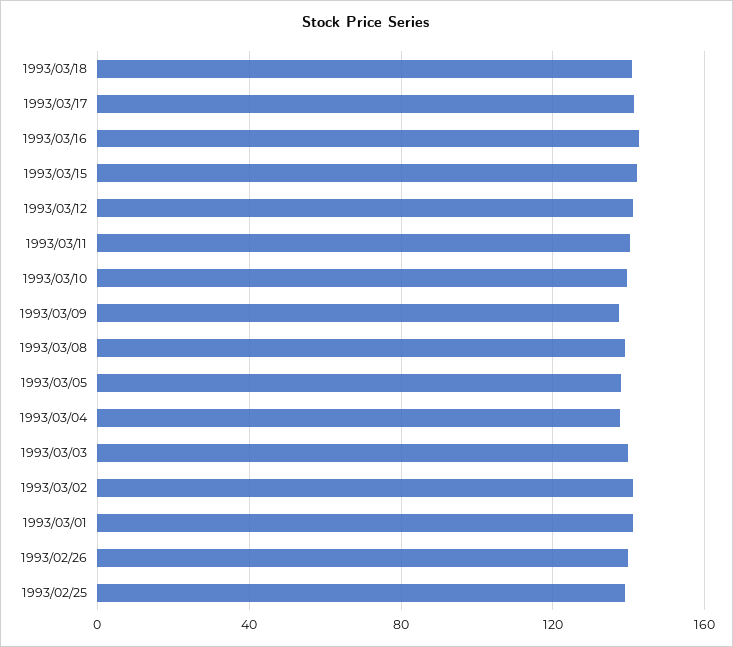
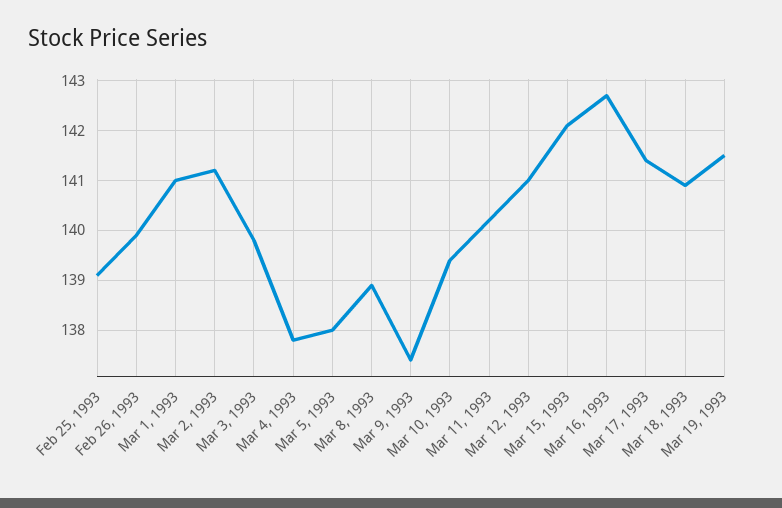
Mar 19, 1993: none -> 141.5

